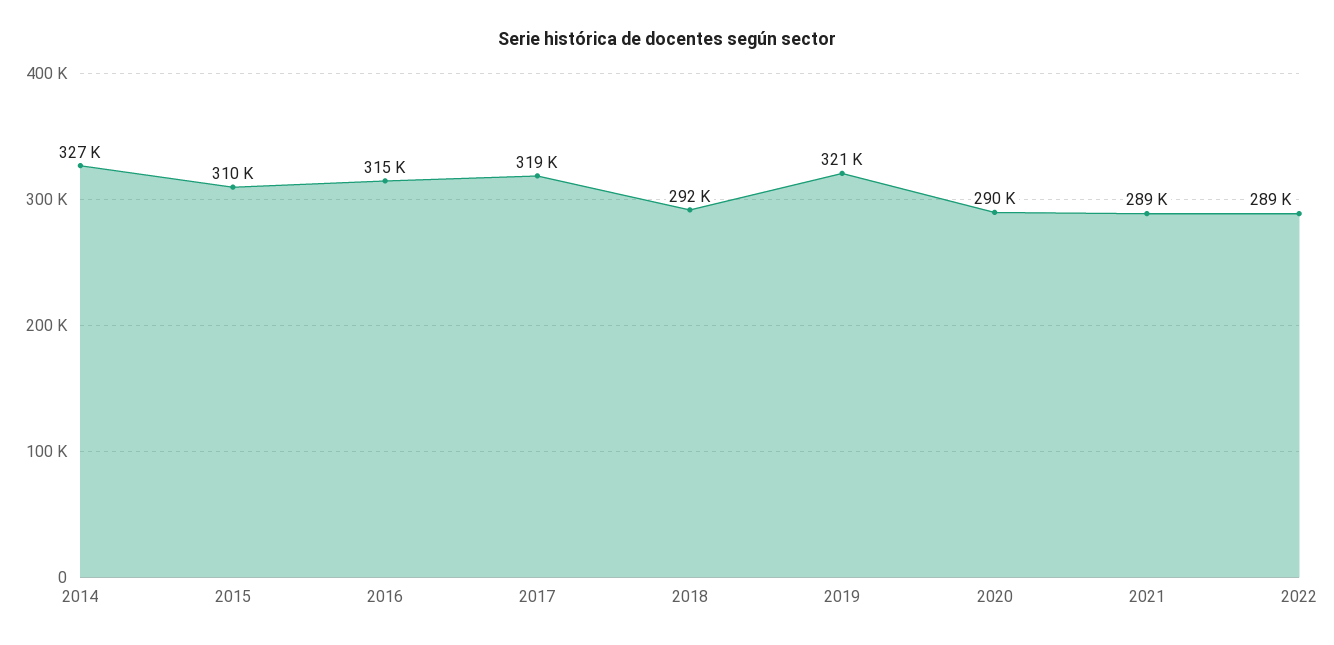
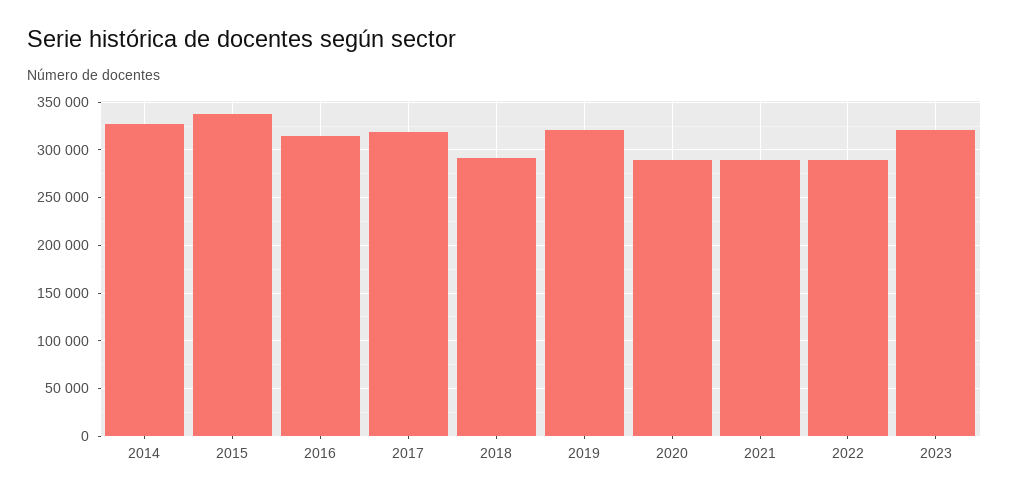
2015: 310000 -> 340000
2023: none -> 320000

